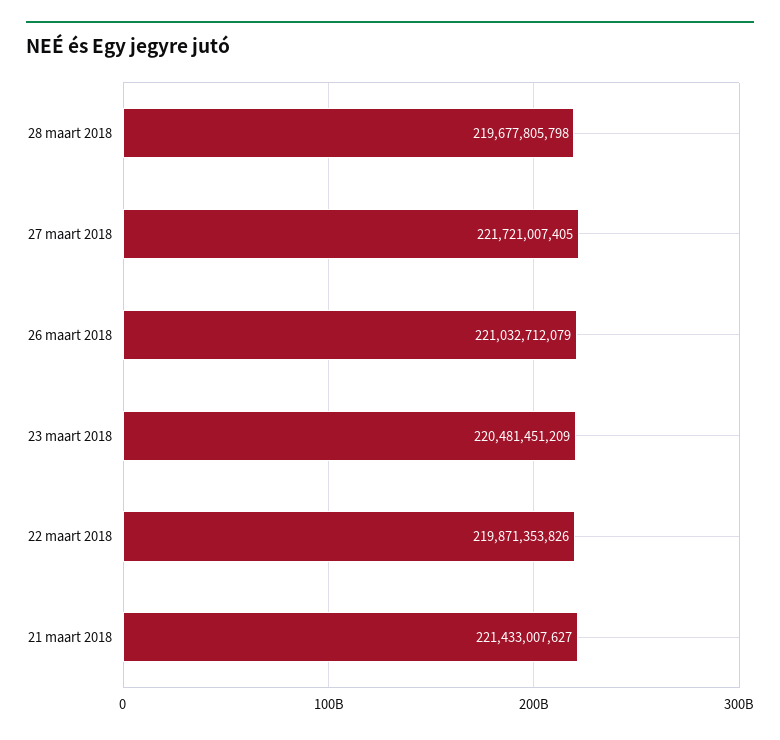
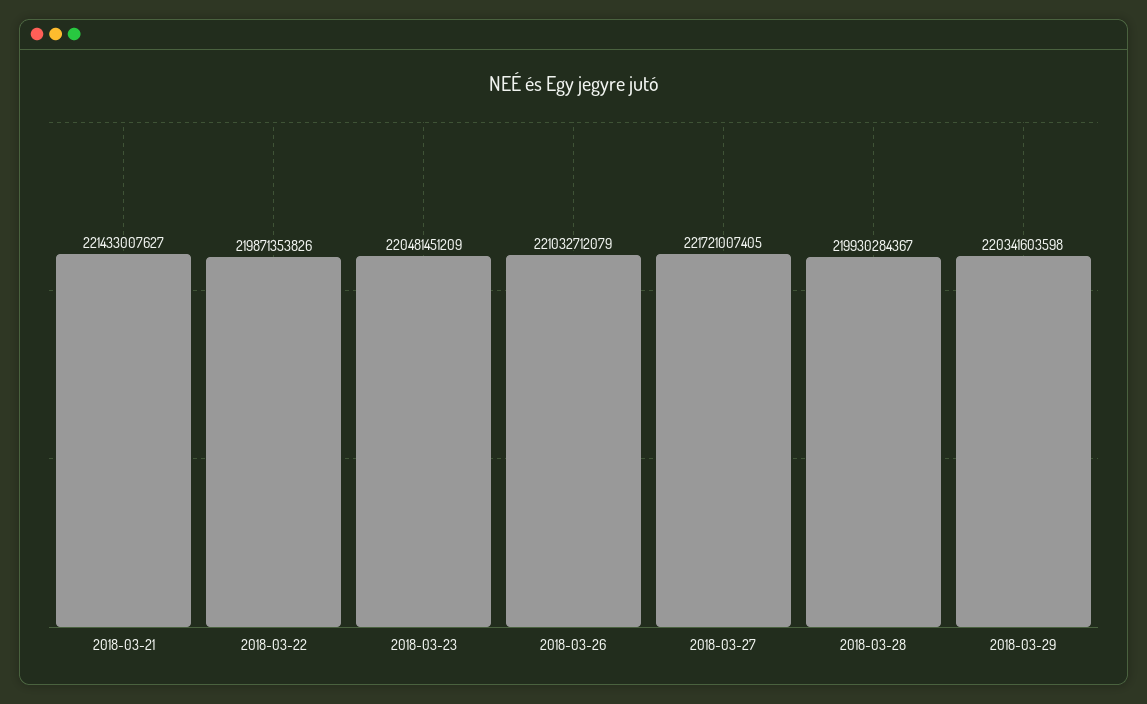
28 maart 2018: 219677805798 -> 219930284367
2018-03-29: none -> 220341603598

